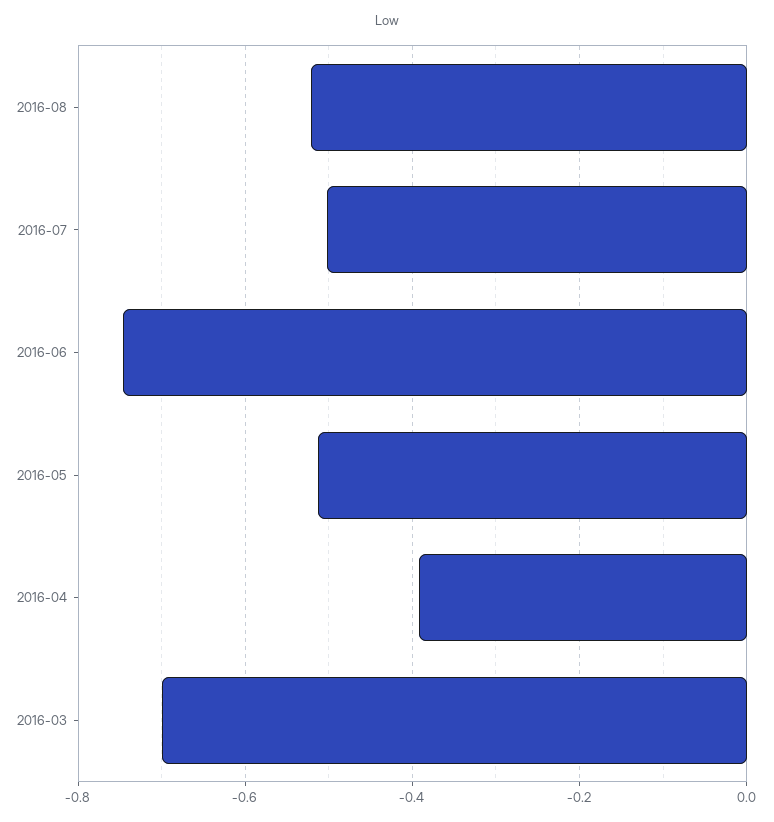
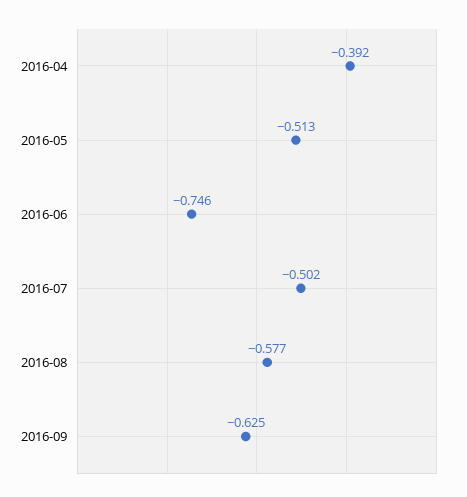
2016-08: -0.52 -> -0.577
2016-03: -0.7 -> none
2016-09: none -> -0.625

